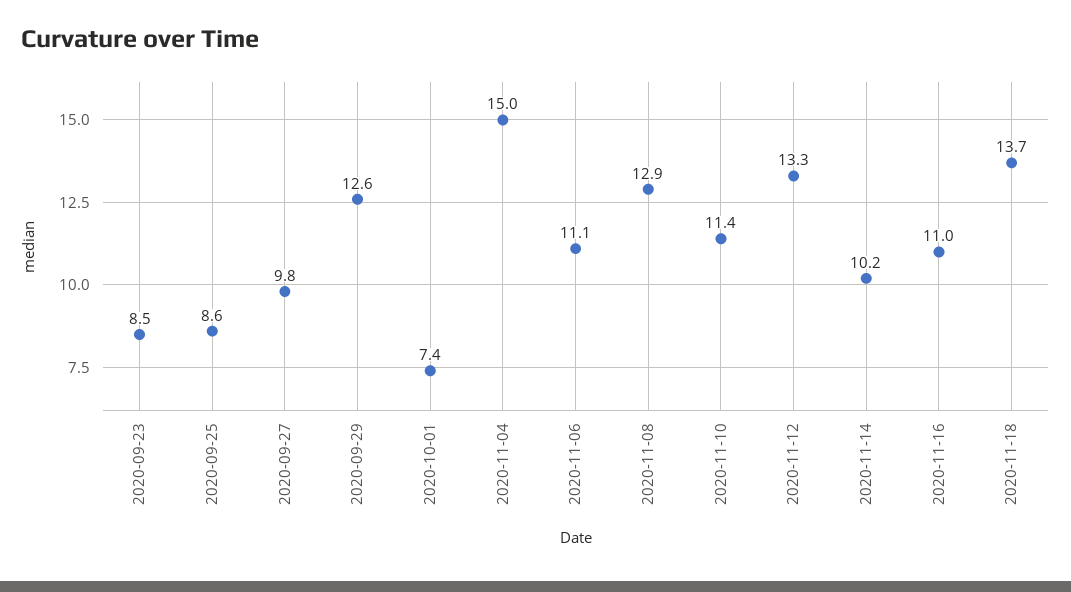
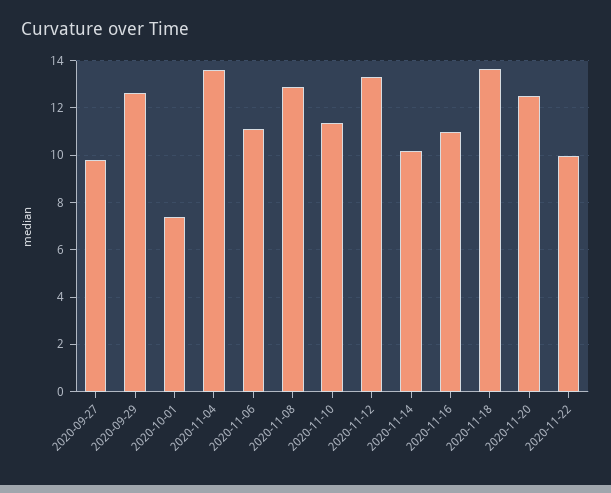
2020-09-23: 8.5 -> none
2020-09-25: 8.6 -> none
2020-11-04: 15 -> 13.5
2020-11-20: none -> 12.5
2020-11-22: none -> 10

